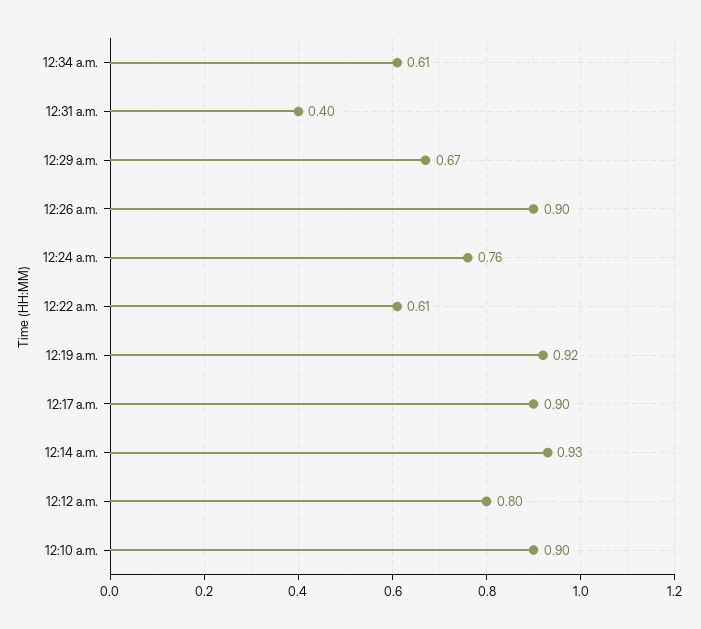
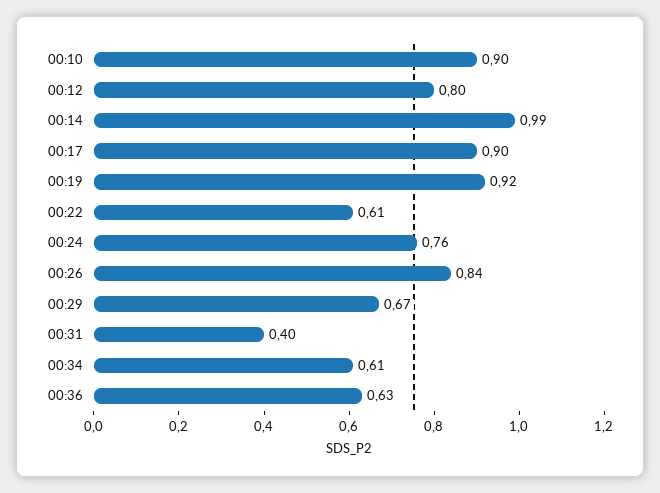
12:26 a.m.: 0.9 -> 0.84
12:14 a.m.: 0.93 -> 0.99
00:36: none -> 0.63

